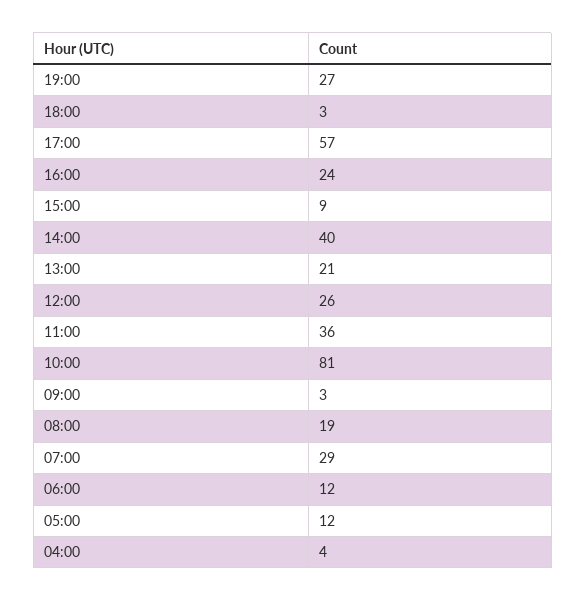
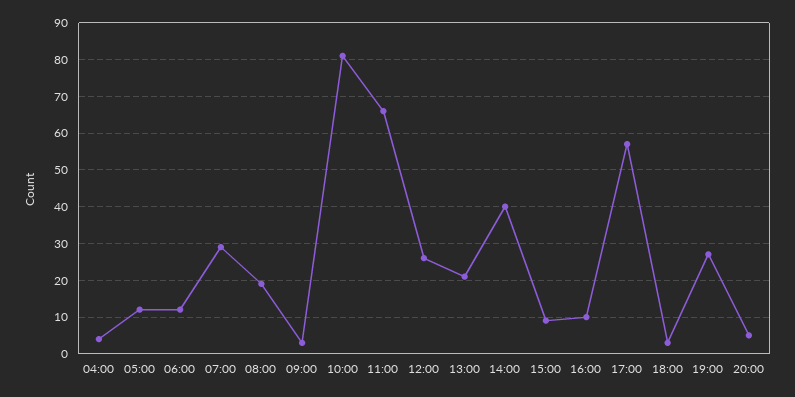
16:00: 24 -> 10
11:00: 36 -> 65
20:00: none -> 5

